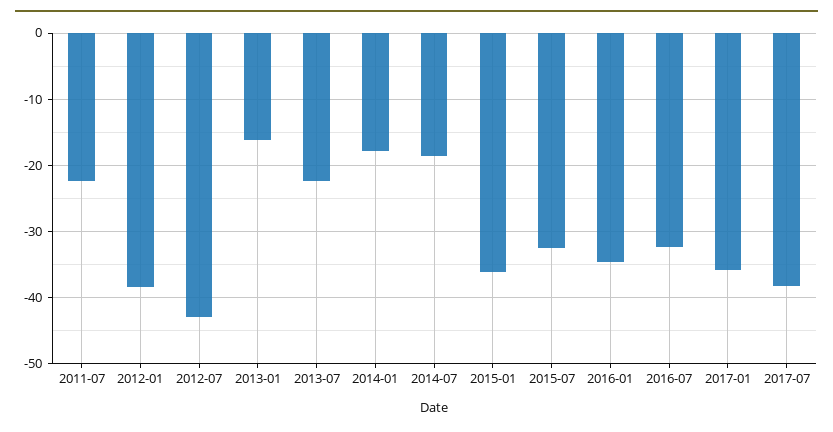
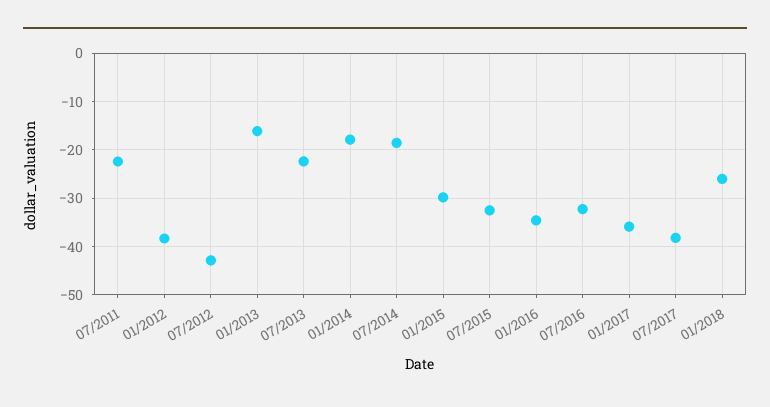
2015-01: -36 -> -30
01/2018: none -> -26

